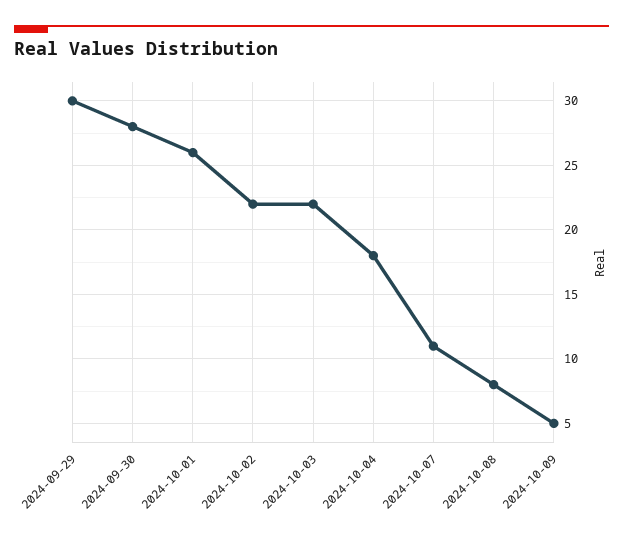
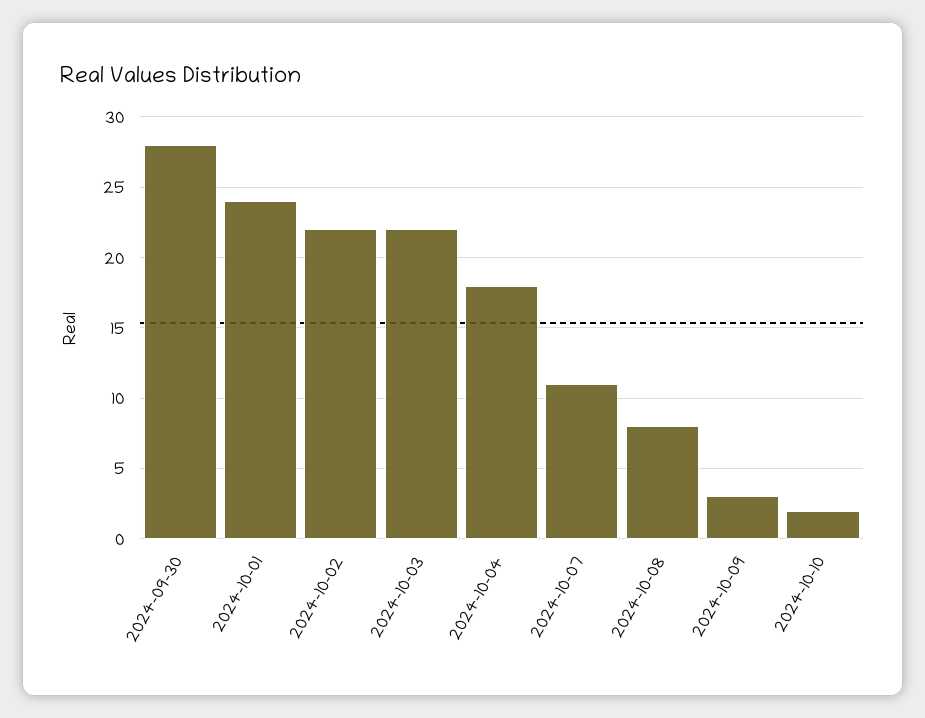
2024-09-29: 30 -> none
2024-10-01: 26 -> 24
2024-10-09: 5 -> 3
2024-10-10: none -> 2

